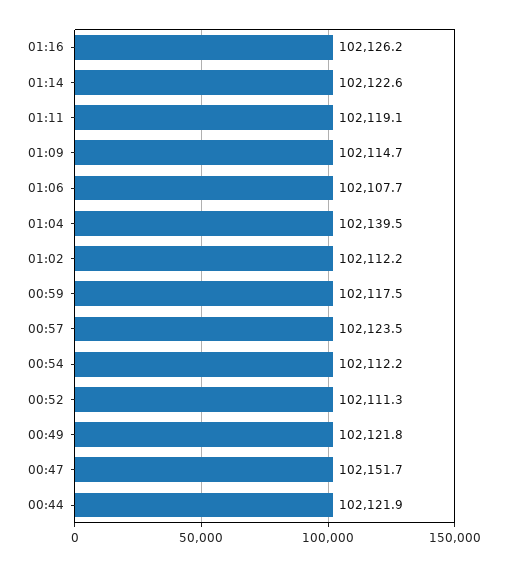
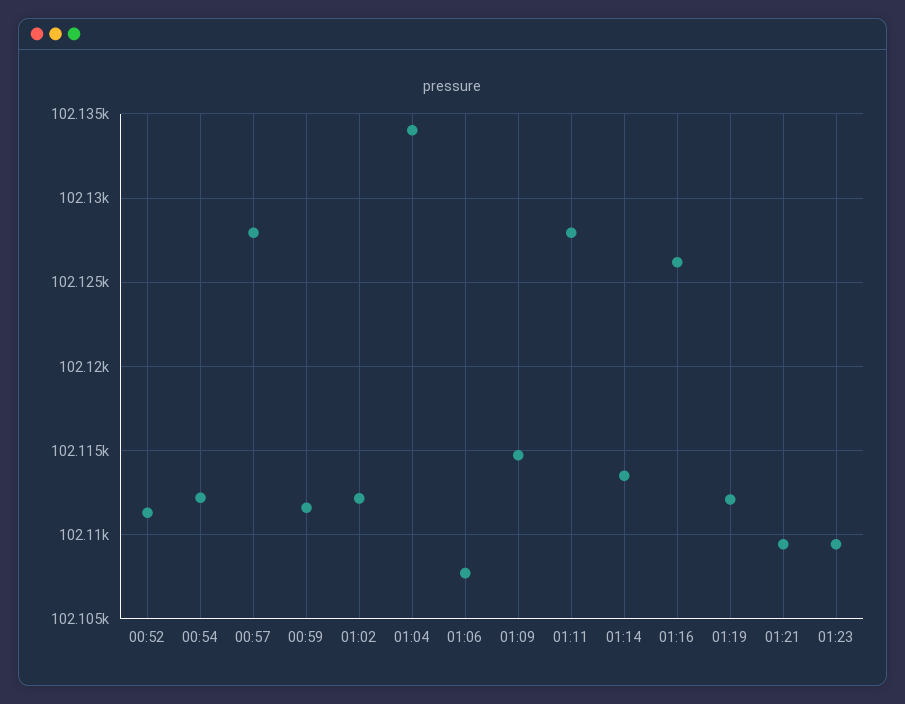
01:14: 102122.6 -> 102113.5
01:11: 102119.1 -> 102128
01:04: 102139.5 -> 102134
00:59: 102117.5 -> 102111.5
00:57: 102123.5 -> 102128
00:49: 102121.8 -> none
00:47: 102151.7 -> none
00:44: 102121.9 -> none
01:19: none -> 102112
01:21: none -> 102109.5
01:23: none -> 102109.5

